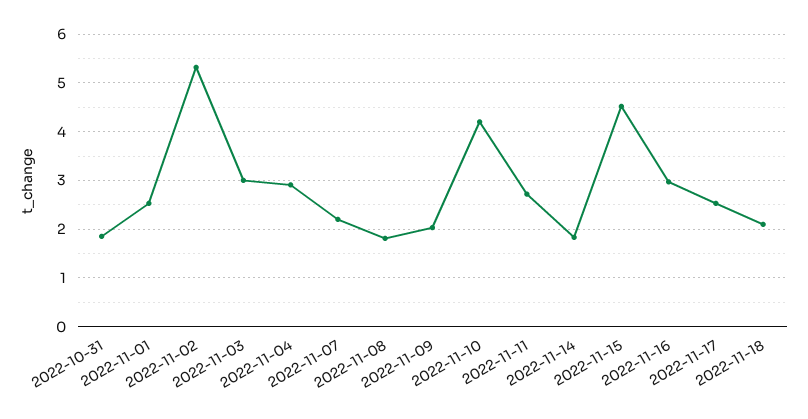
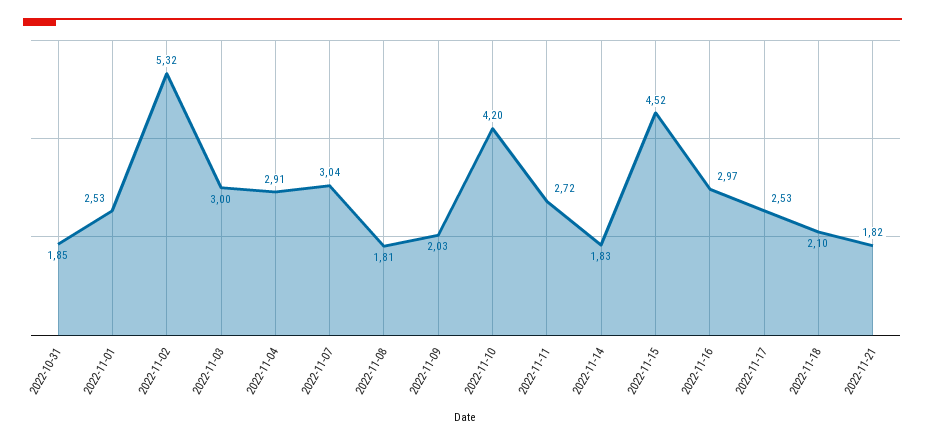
2022-11-07: 2.2 -> 3.04
2022-11-21: none -> 1.82

